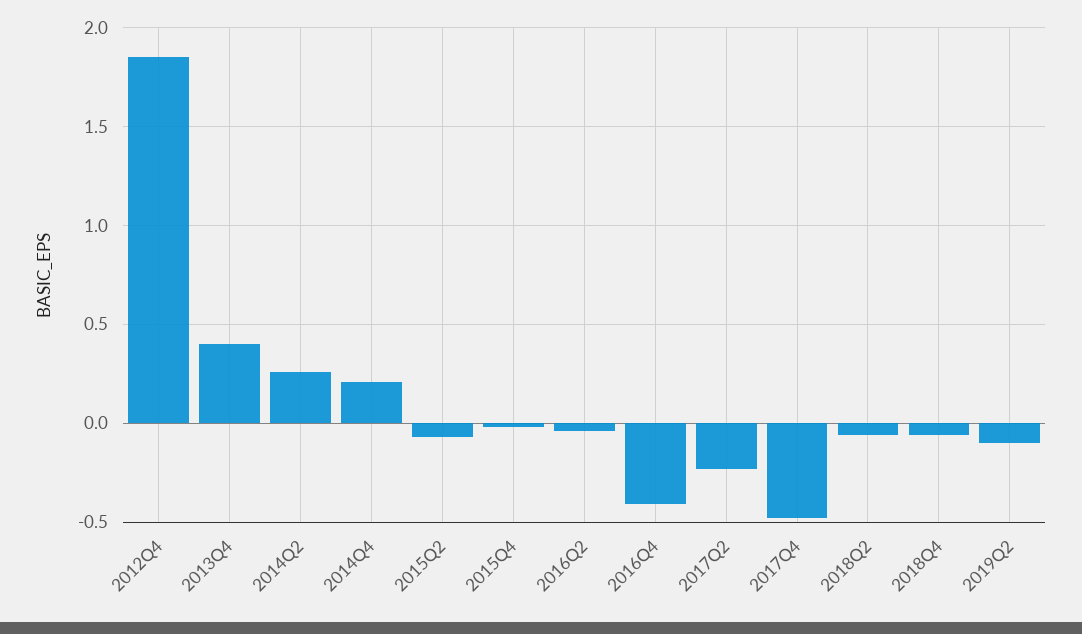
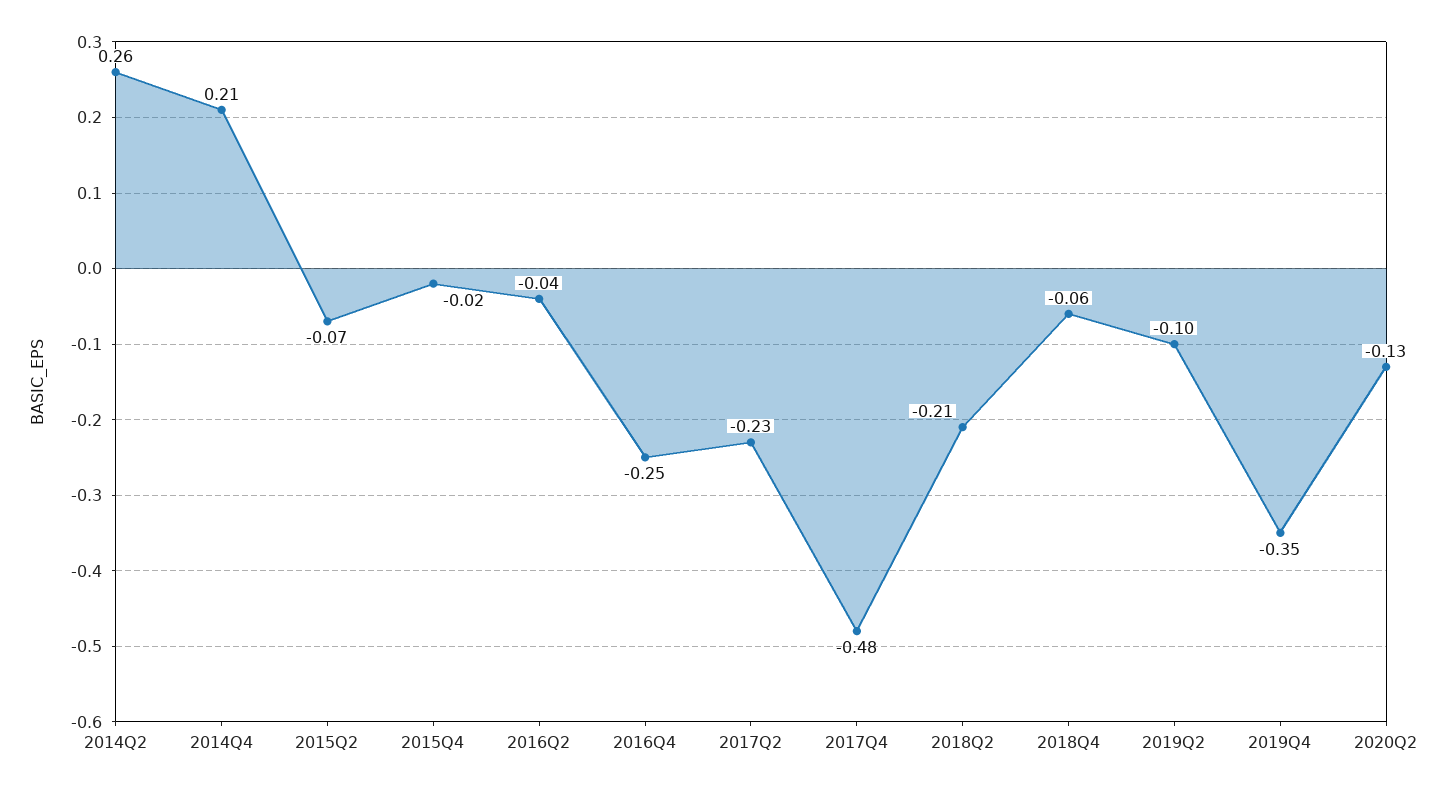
2012Q4: 1.85 -> none
2013Q4: 0.4 -> none
2016Q4: -0.4 -> -0.25
2018Q2: -0.05 -> -0.21
2019Q4: none -> -0.35
2020Q2: none -> -0.13

